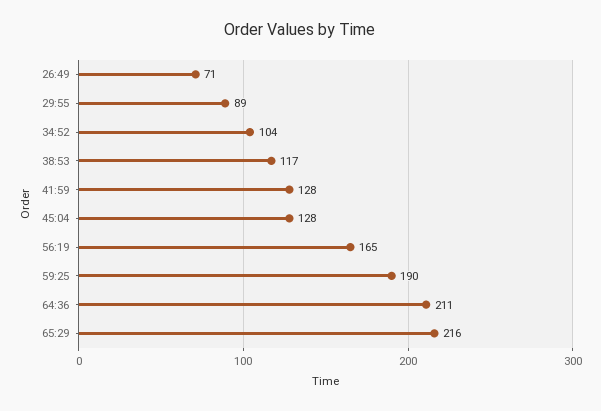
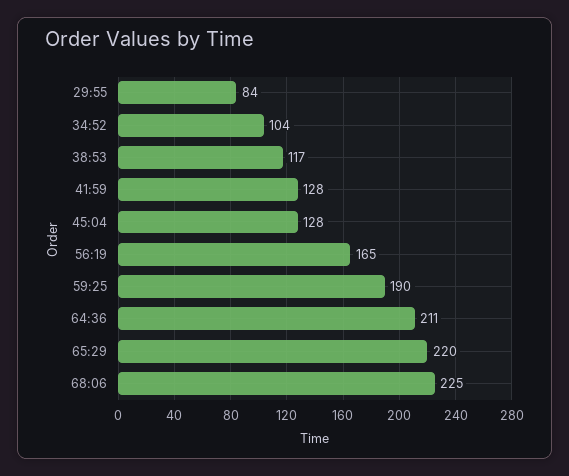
26:49: 71 -> none
29:55: 89 -> 84
65:29: 216 -> 220
68:06: none -> 225

